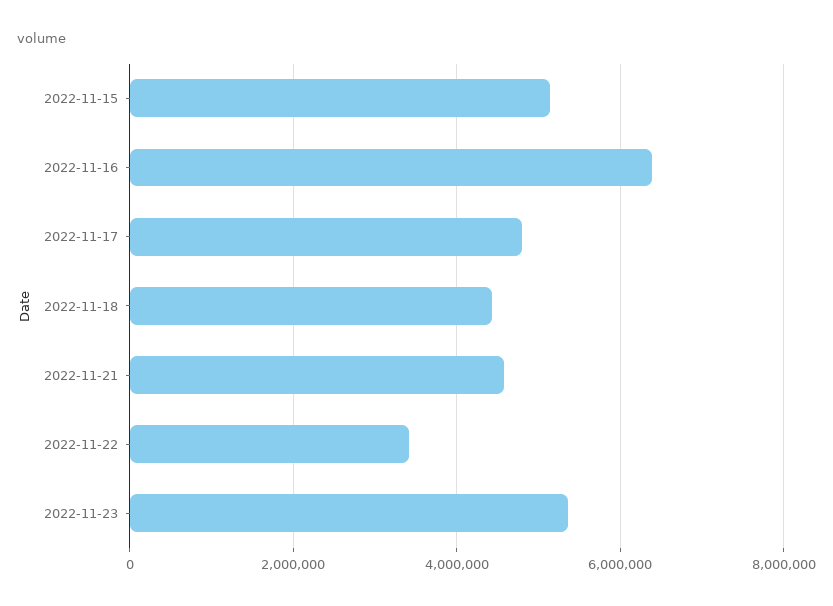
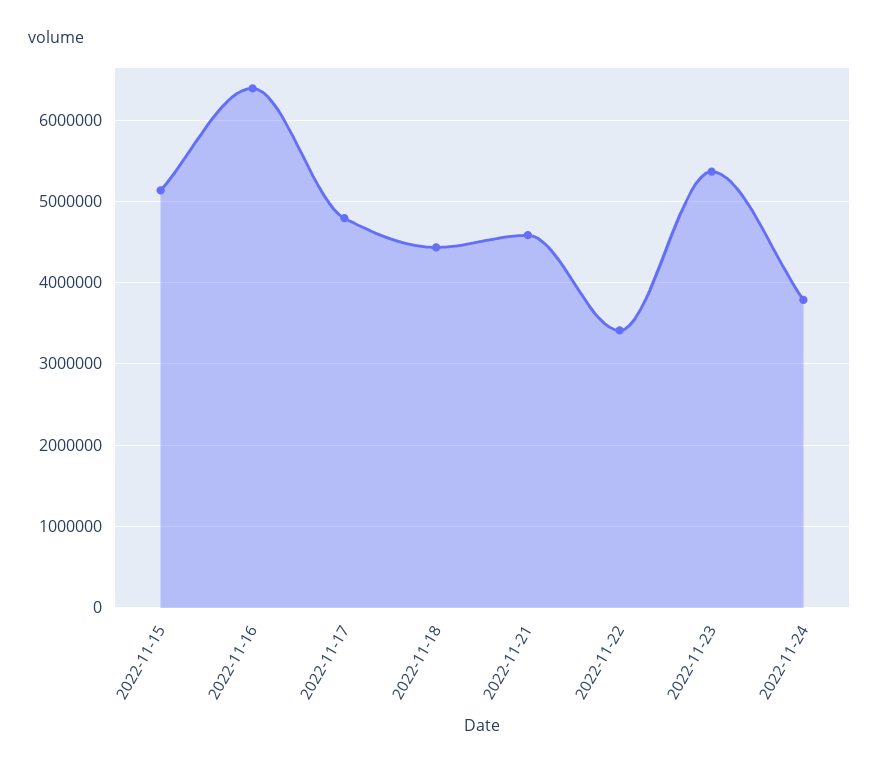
2022-11-24: none -> 3800000

